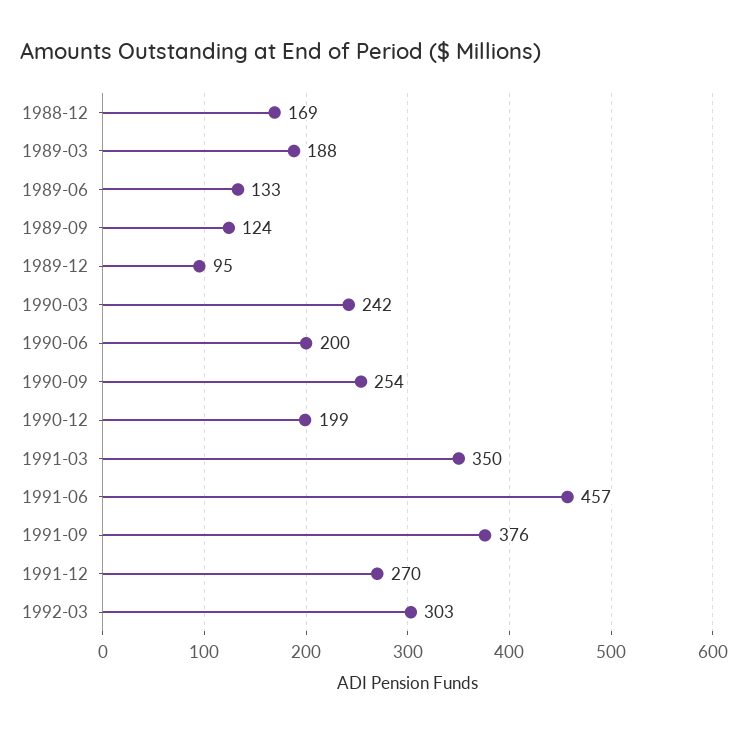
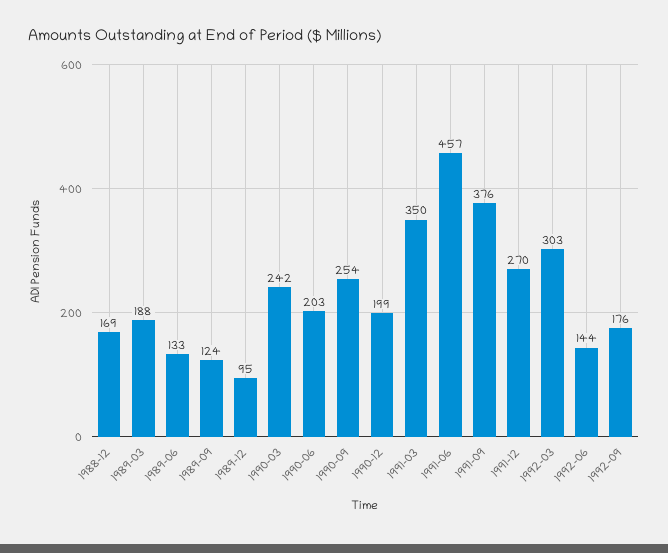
1990-06: 200 -> 203
1992-06: none -> 144
1992-09: none -> 176

